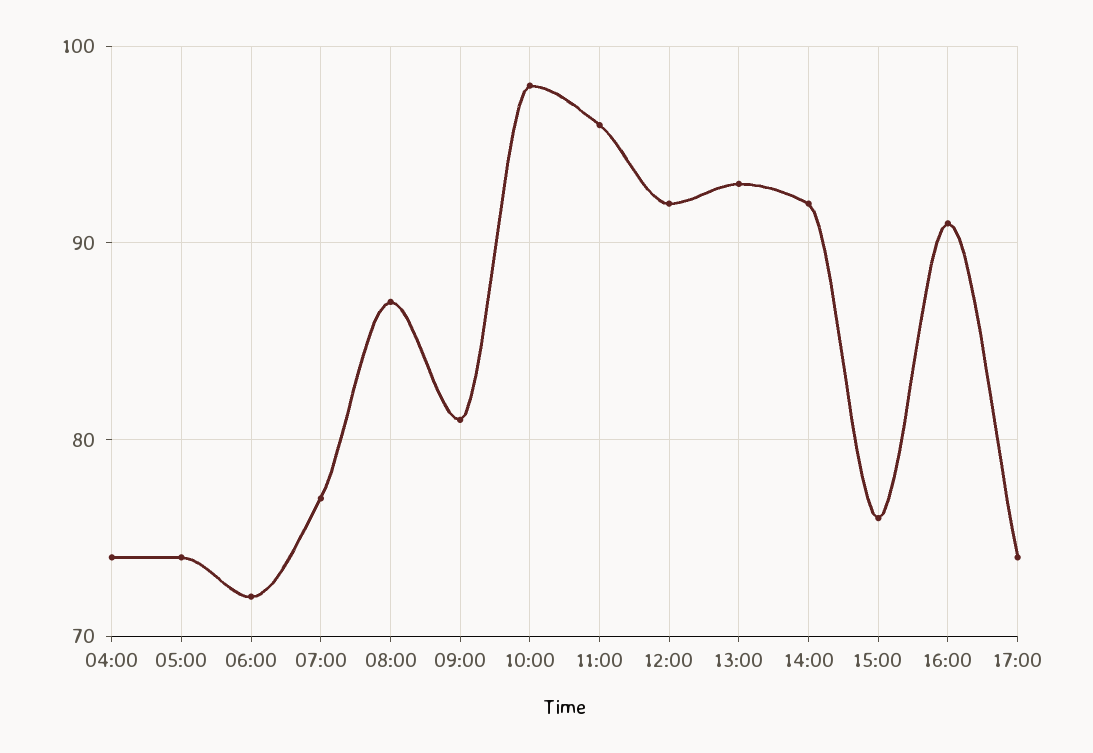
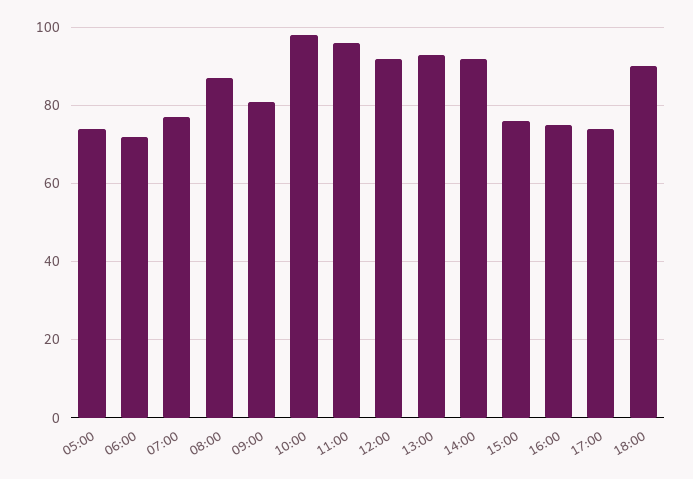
04:00: 74 -> none
16:00: 91 -> 75
18:00: none -> 90

